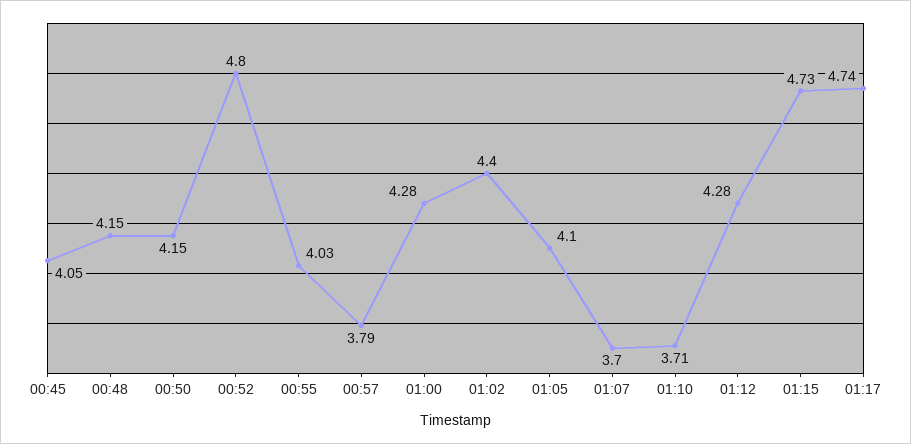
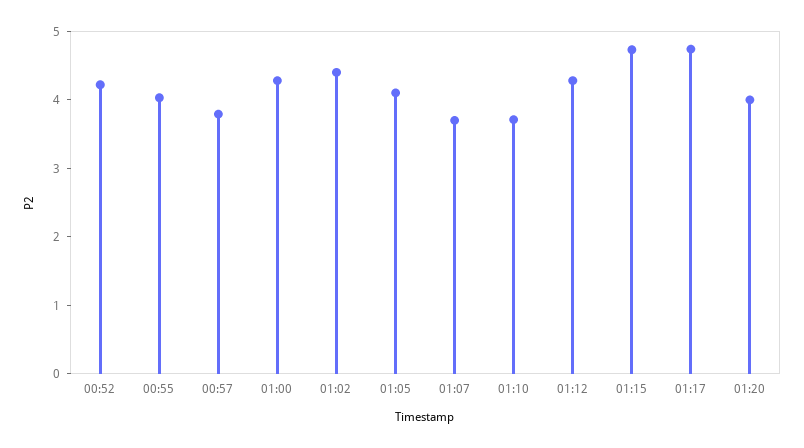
00:45: 4.05 -> none
00:48: 4.15 -> none
00:50: 4.15 -> none
00:52: 4.8 -> 4.2
01:20: none -> 4

